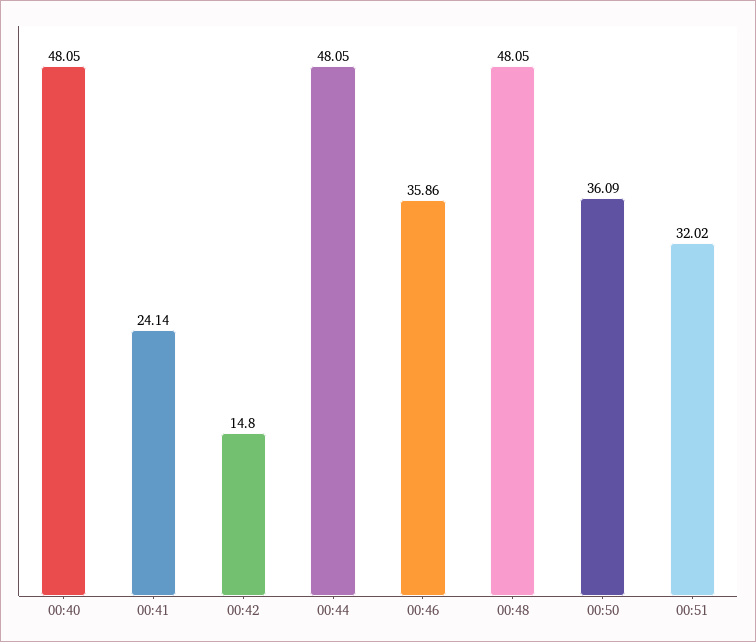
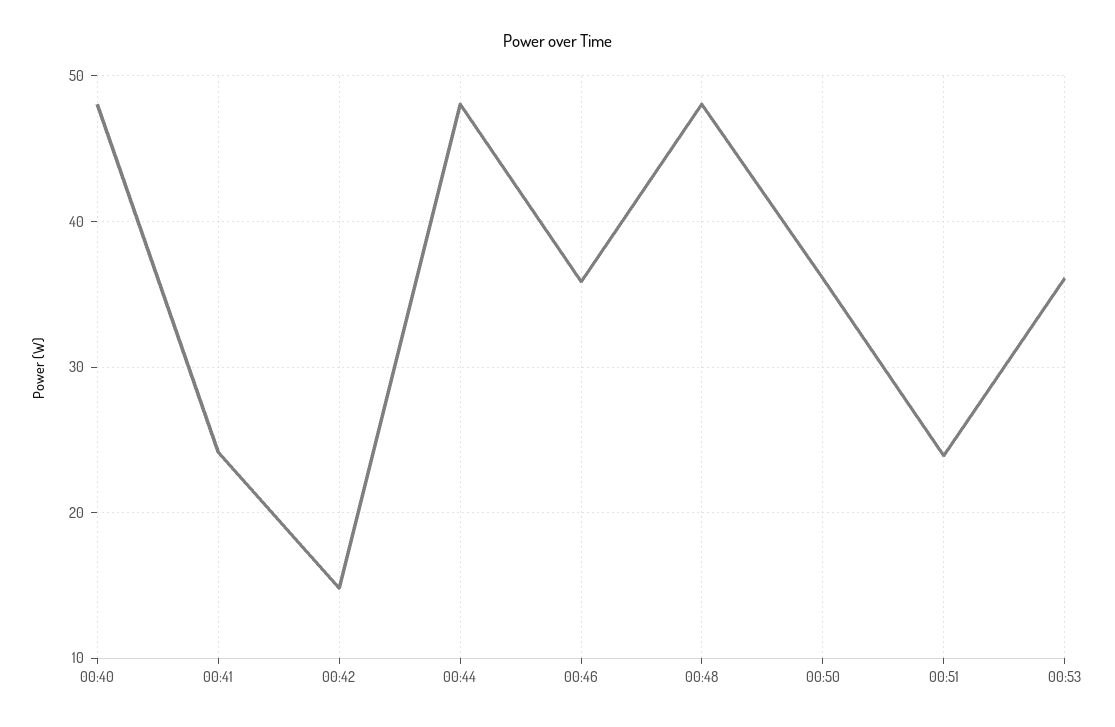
00:51: 32.02 -> 24
00:53: none -> 36

